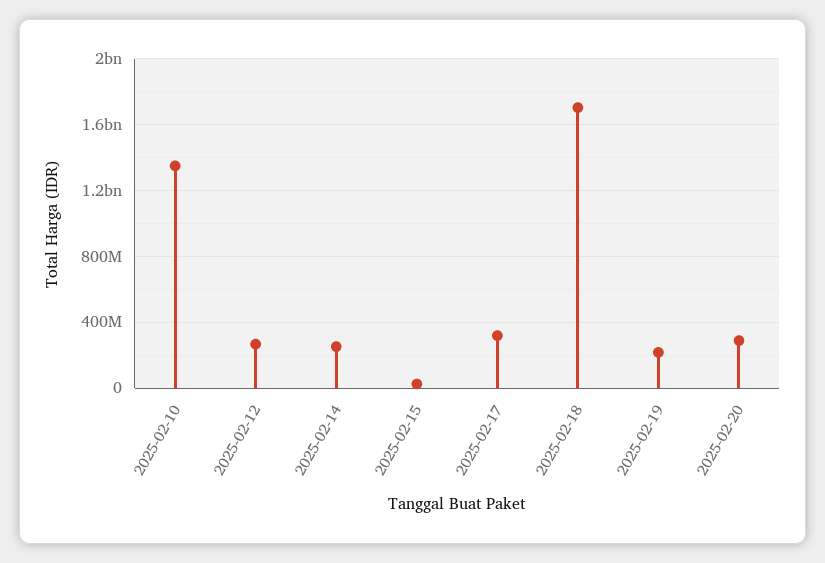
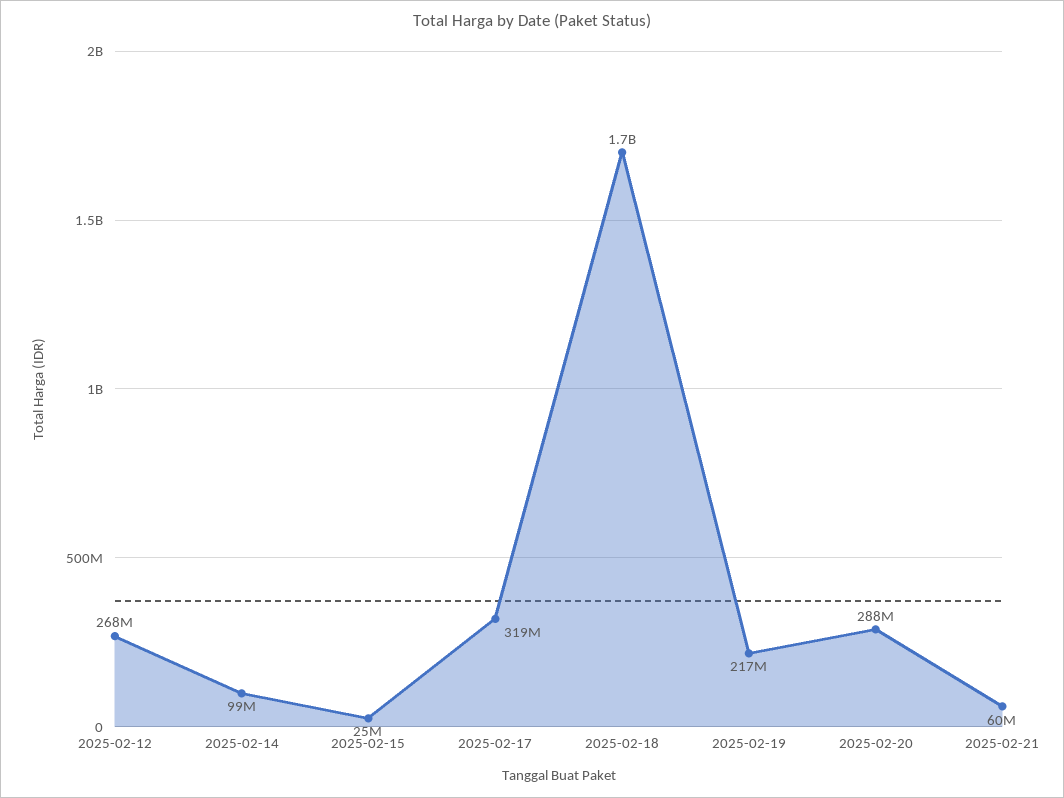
2025-02-10: 1350000000 -> none
2025-02-14: 250000000 -> 99000000
2025-02-21: none -> 60000000

